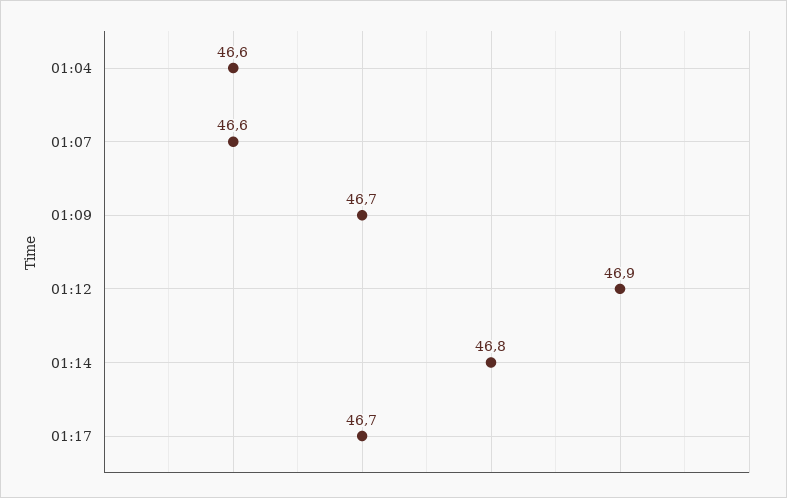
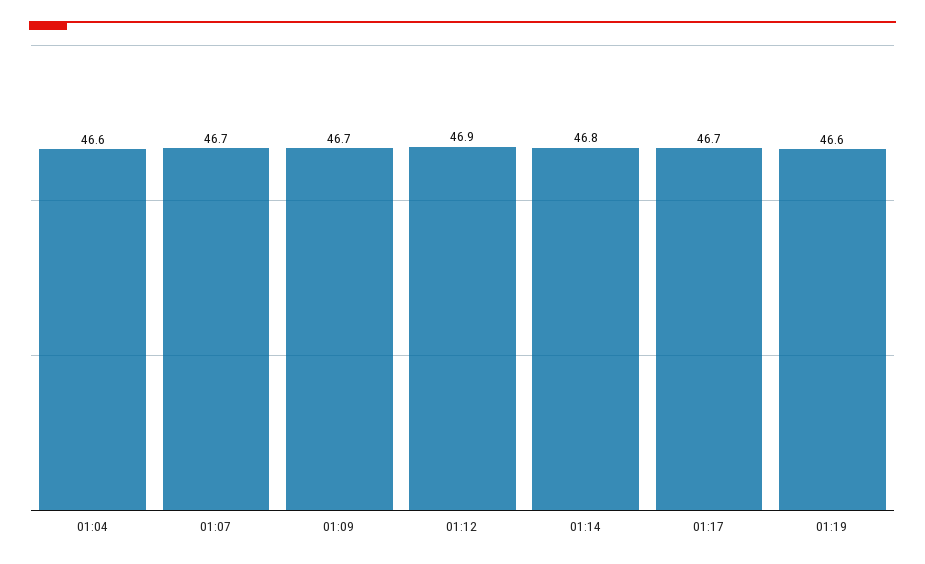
01:07: 46.6 -> 46.7
01:19: none -> 46.6

